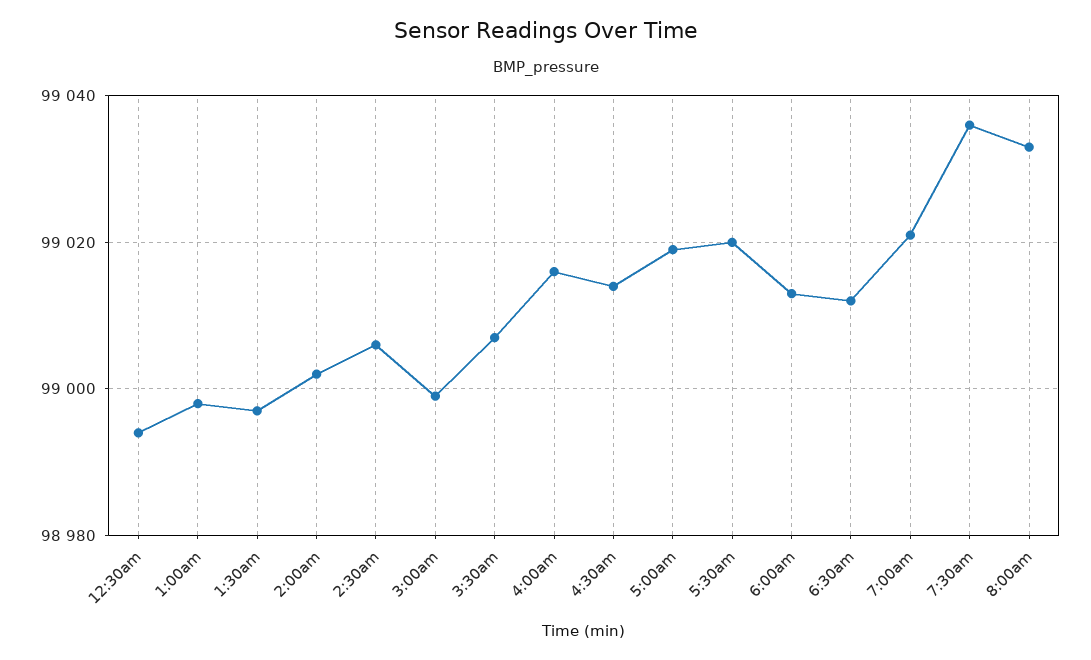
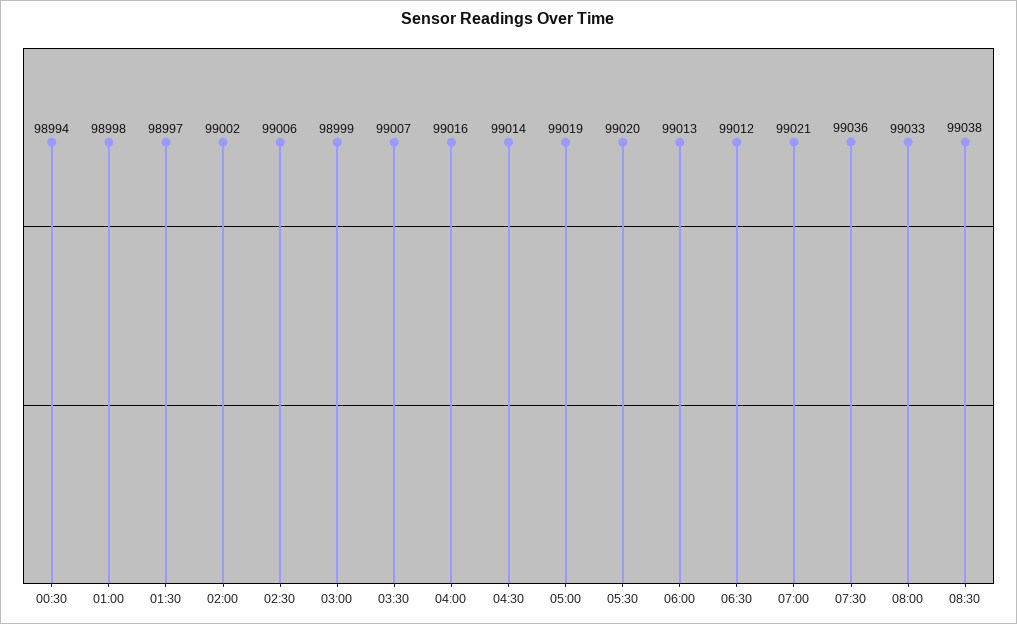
08:30: none -> 99038

